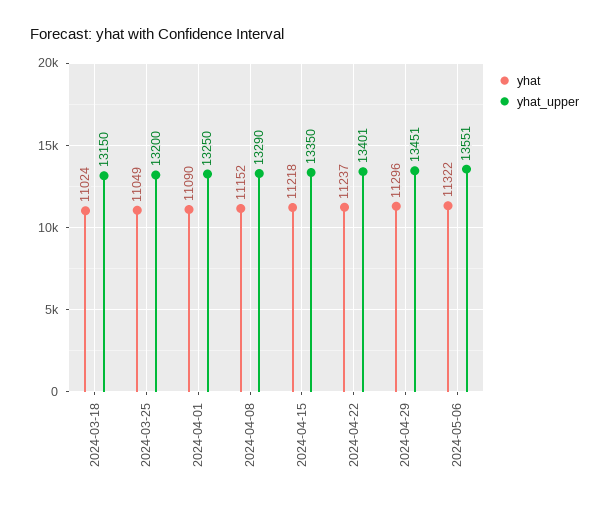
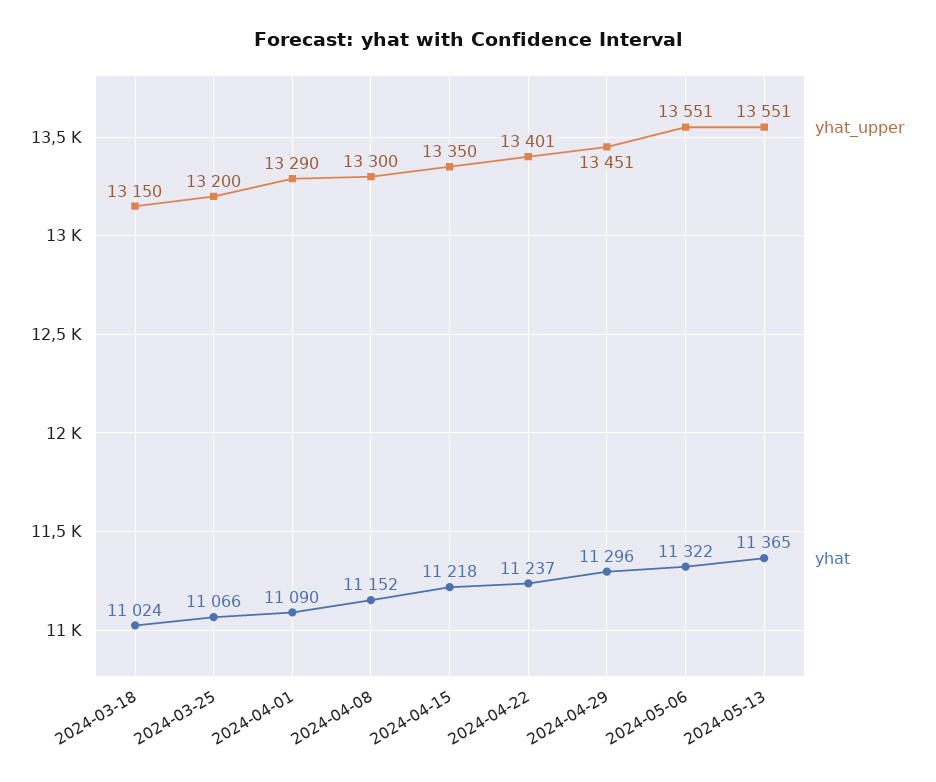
yhat, 2024-03-25: 11049 -> 11066
yhat_upper, 2024-04-01: 13250 -> 13290
yhat_upper, 2024-04-08: 13290 -> 13300
yhat_upper, 2024-05-13: none -> 13551
yhat, 2024-05-13: none -> 11365

